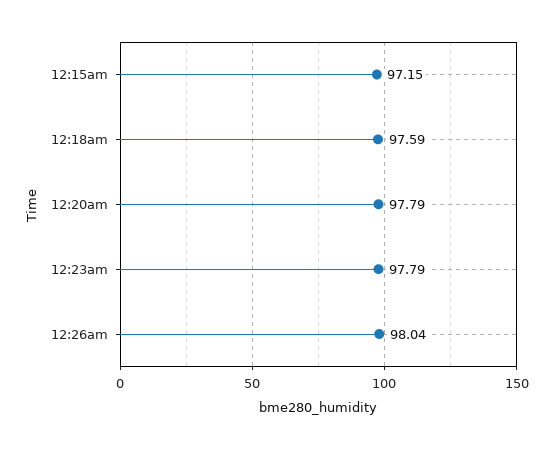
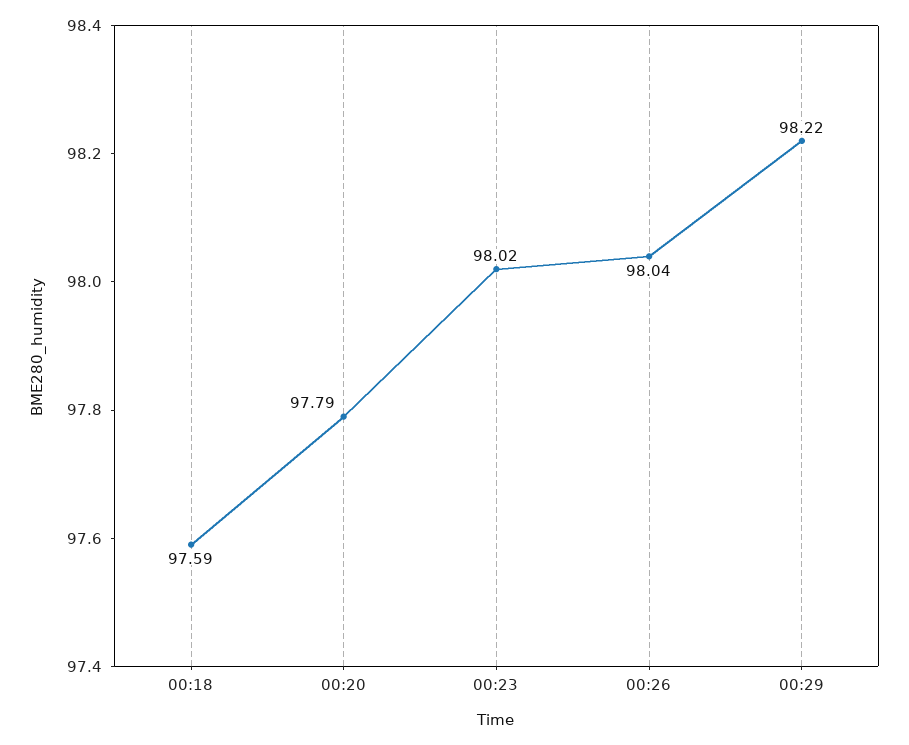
12:15am: 97.15 -> none
12:23am: 97.79 -> 98.02
00:29: none -> 98.22

